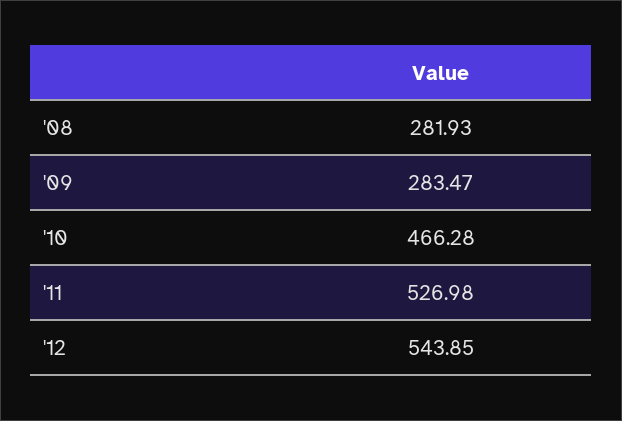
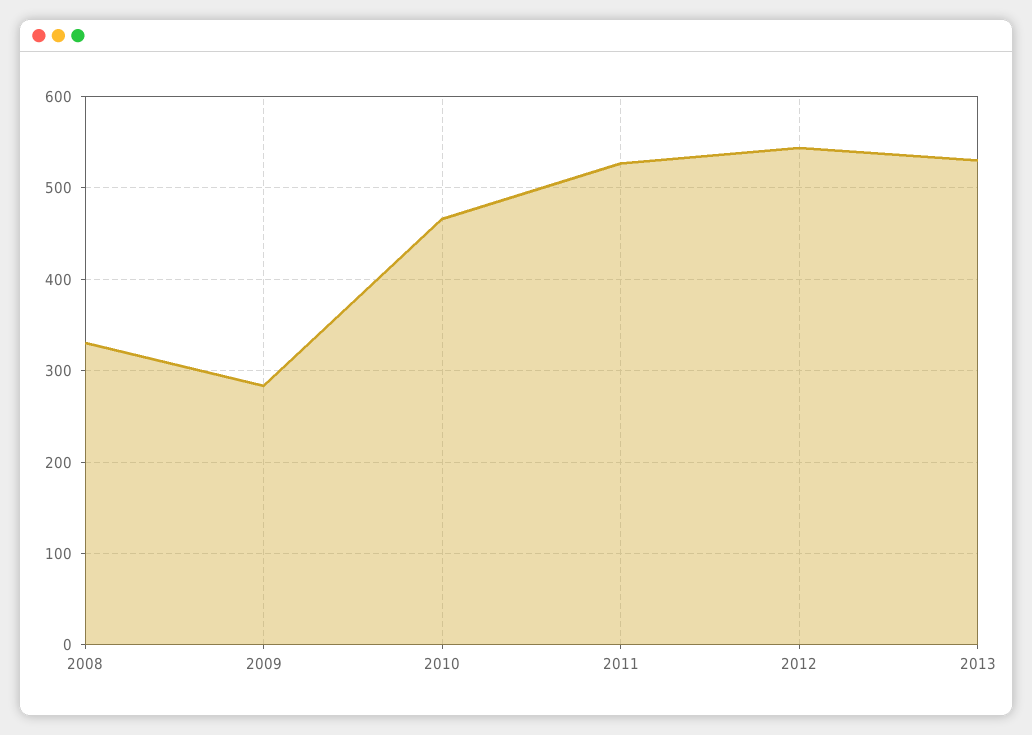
'08: 281.93 -> 330
2013: none -> 530

